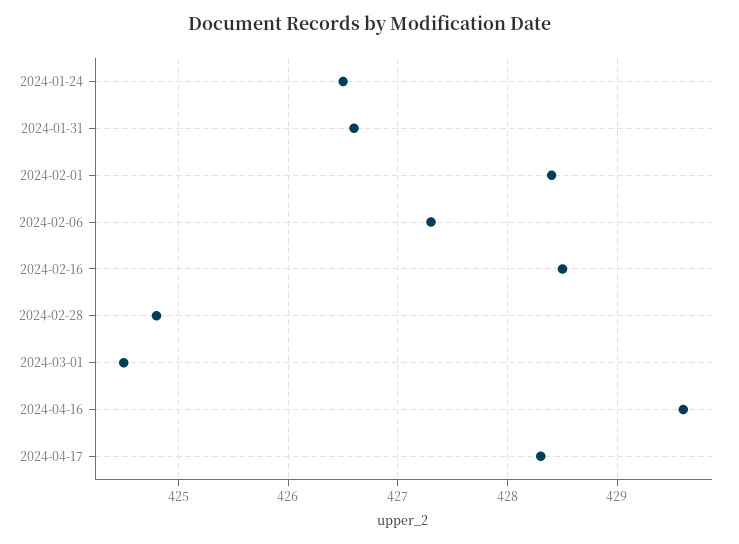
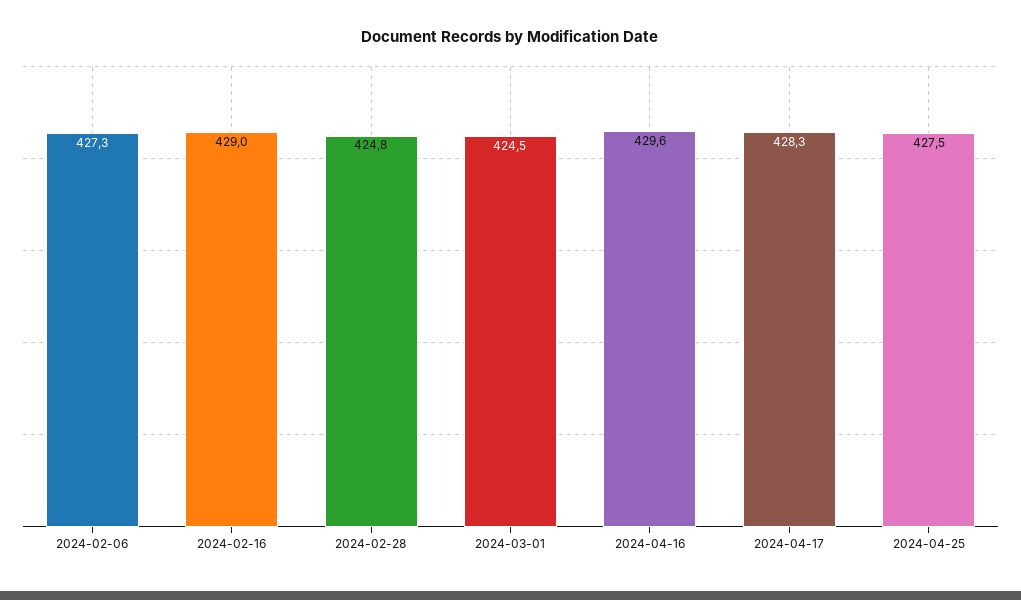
2024-01-24: 426.5 -> none
2024-01-31: 426.6 -> none
2024-02-01: 428.4 -> none
2024-02-16: 428.5 -> 429
2024-04-25: none -> 427.5

